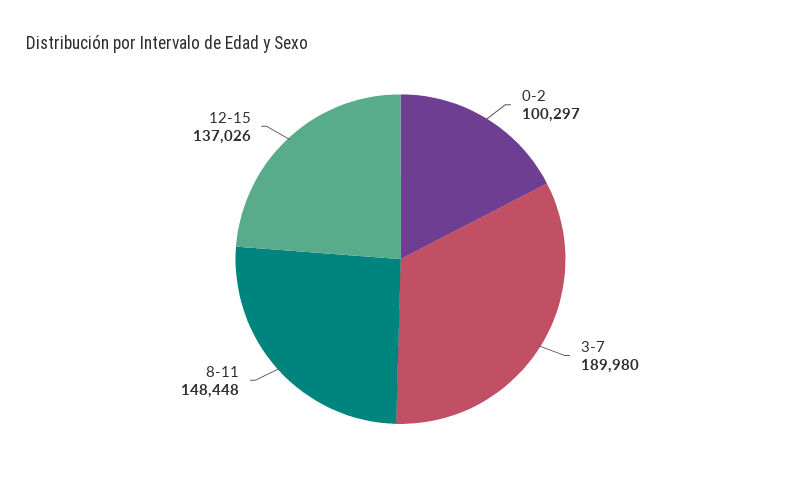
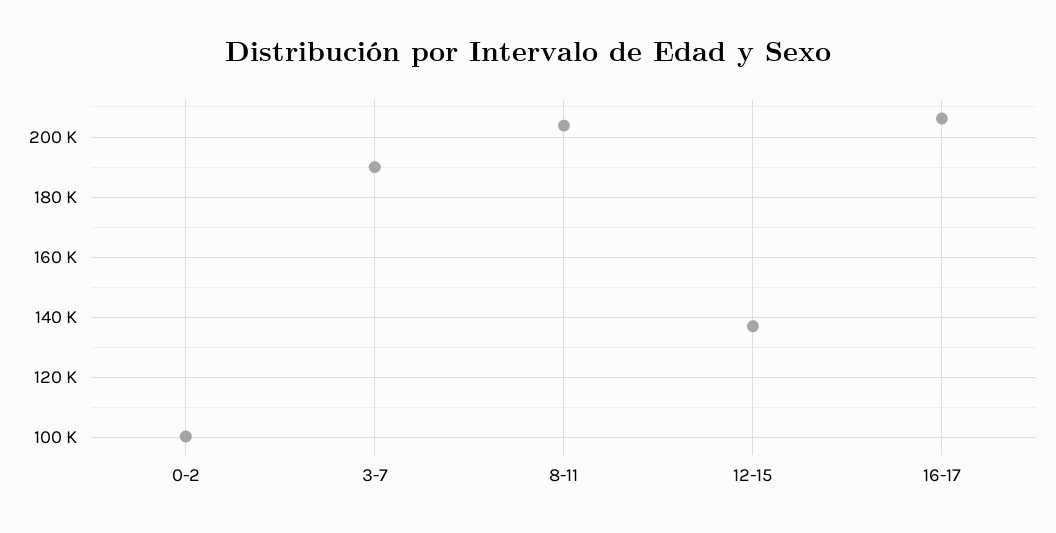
8-11: 148448 -> 204000
16-17: none -> 206000

